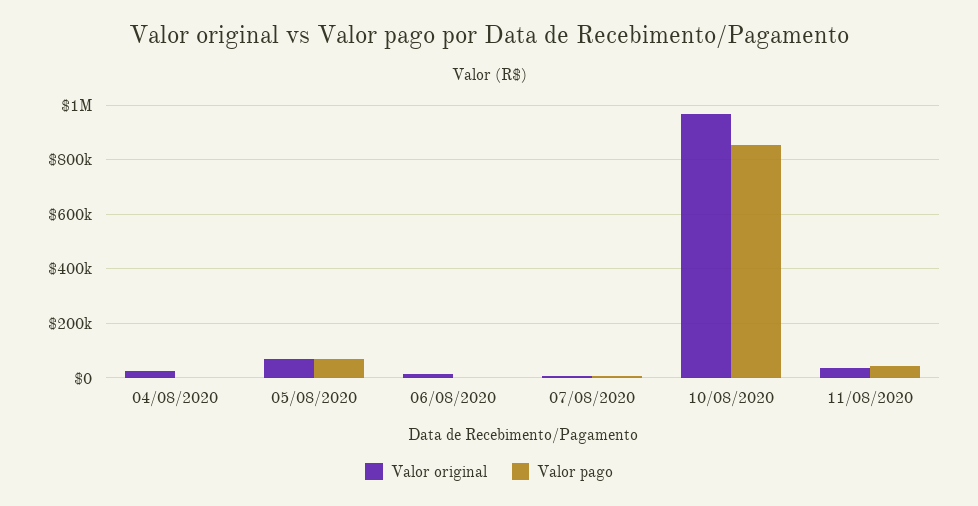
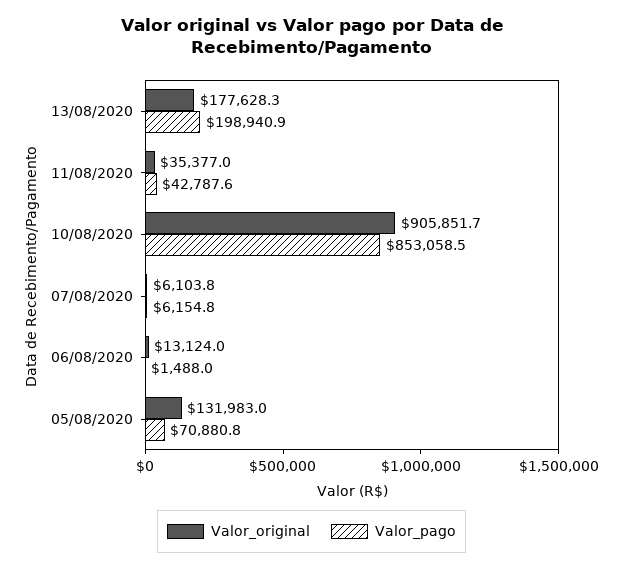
Valor original, 04/08/2020: 25000 -> none
Valor pago, 04/08/2020: 0 -> none
Valor original, 05/08/2020: 75000 -> 131983
Valor original, 10/08/2020: 975000 -> 905851.7
Valor original, 13/08/2020: none -> 177628.3
Valor pago, 13/08/2020: none -> 198940.9

